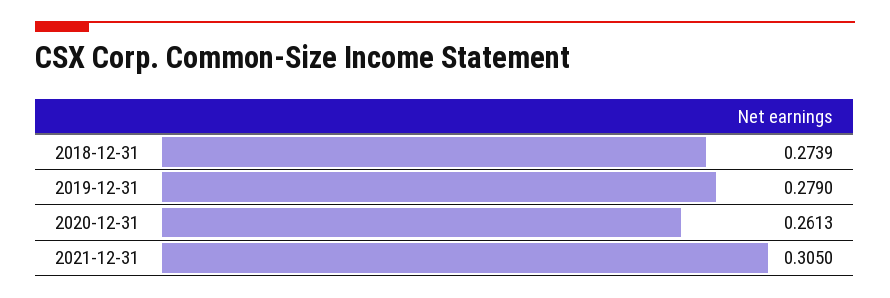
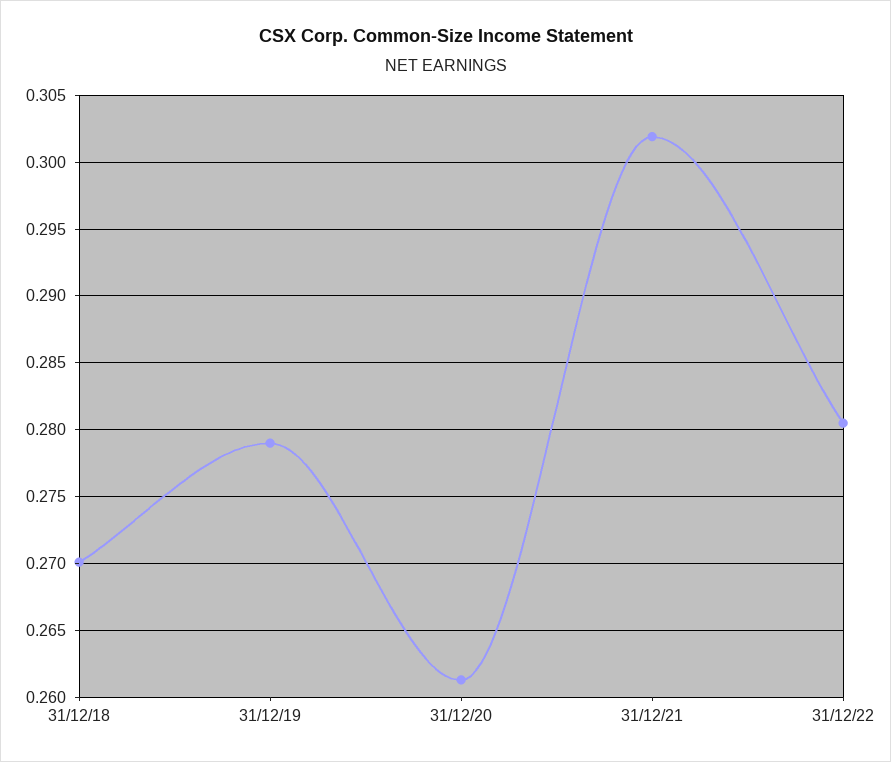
2018-12-31: 0.2739 -> 0.27
2021-12-31: 0.305 -> 0.302
31/12/22: none -> 0.2805

